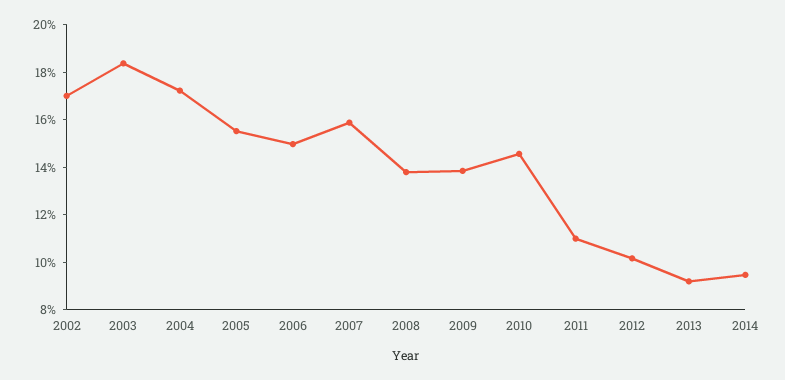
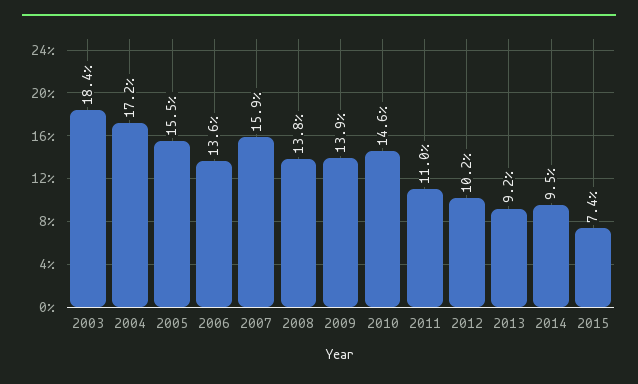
2002: 17 -> none
2006: 15 -> 13.6
2015: none -> 7.4

